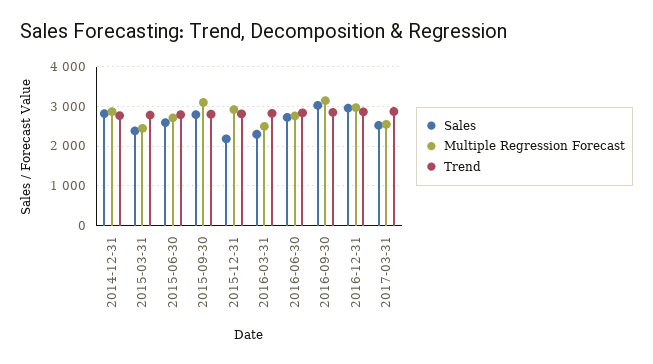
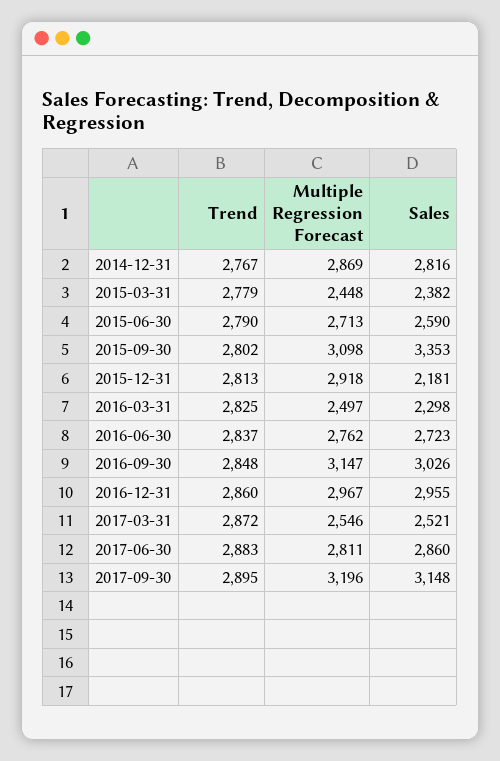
Sales, 2015-09-30: 2800 -> 3353
Trend, 2017-06-30: none -> 2883
Multiple Regression Forecast, 2017-06-30: none -> 2811
Sales, 2017-06-30: none -> 2860
Trend, 2017-09-30: none -> 2895
Multiple Regression Forecast, 2017-09-30: none -> 3196
Sales, 2017-09-30: none -> 3148

